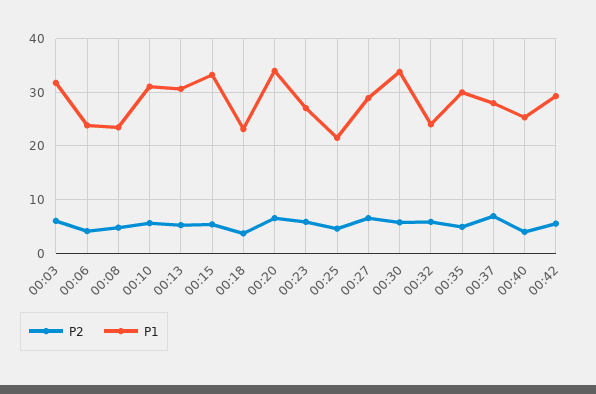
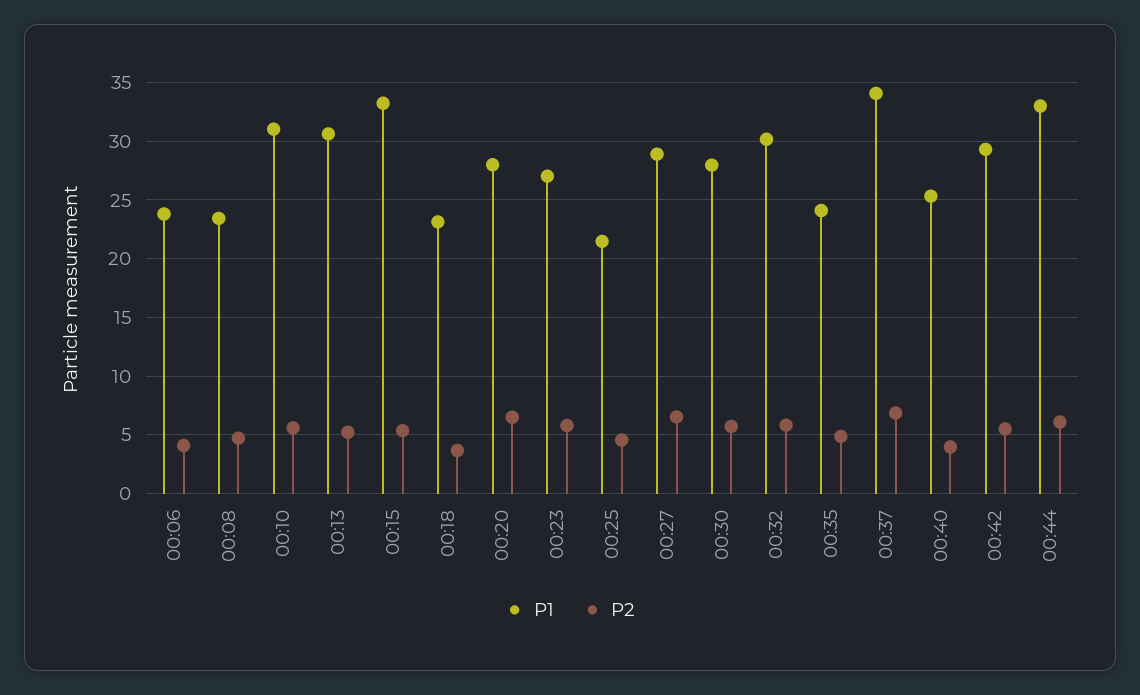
P2, 00:03: 6 -> none
P1, 00:03: 32 -> none
P1, 00:20: 34 -> 28
P1, 00:30: 34 -> 28
P1, 00:32: 24 -> 30
P1, 00:35: 30 -> 24
P1, 00:37: 28 -> 34
P1, 00:44: none -> 33
P2, 00:44: none -> 6

